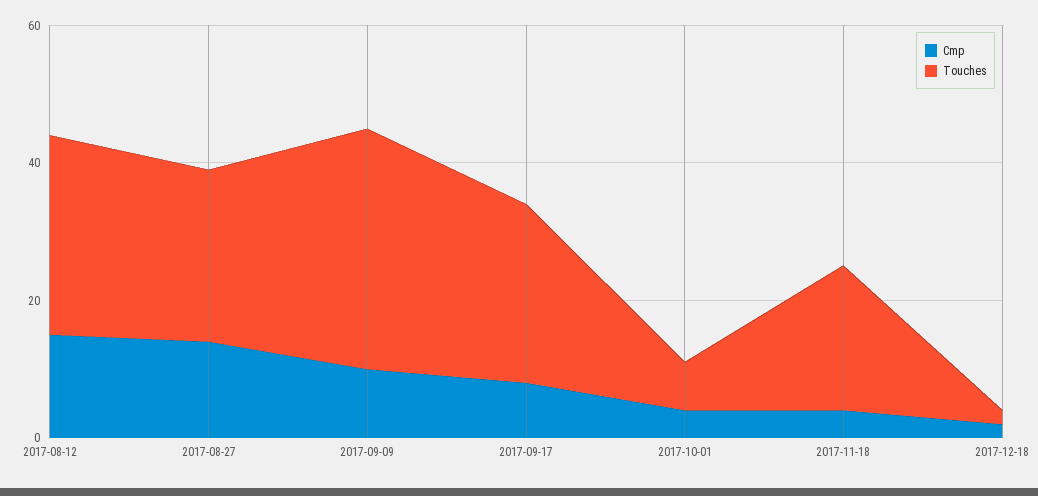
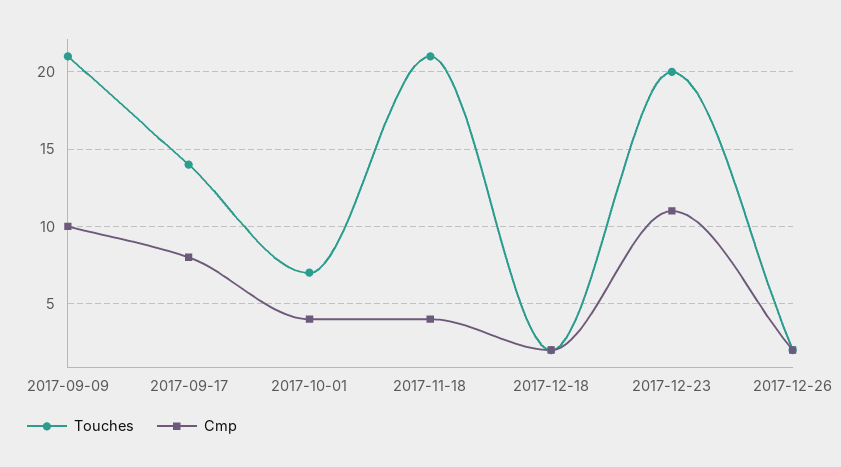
Cmp, 2017-08-12: 15 -> none
Touches, 2017-08-12: 30 -> none
Cmp, 2017-08-27: 15 -> none
Touches, 2017-08-27: 25 -> none
Touches, 2017-09-09: 35 -> 21
Touches, 2017-09-17: 25 -> 14
Touches, 2017-12-23: none -> 20
Cmp, 2017-12-23: none -> 11
Touches, 2017-12-26: none -> 2
Cmp, 2017-12-26: none -> 2

